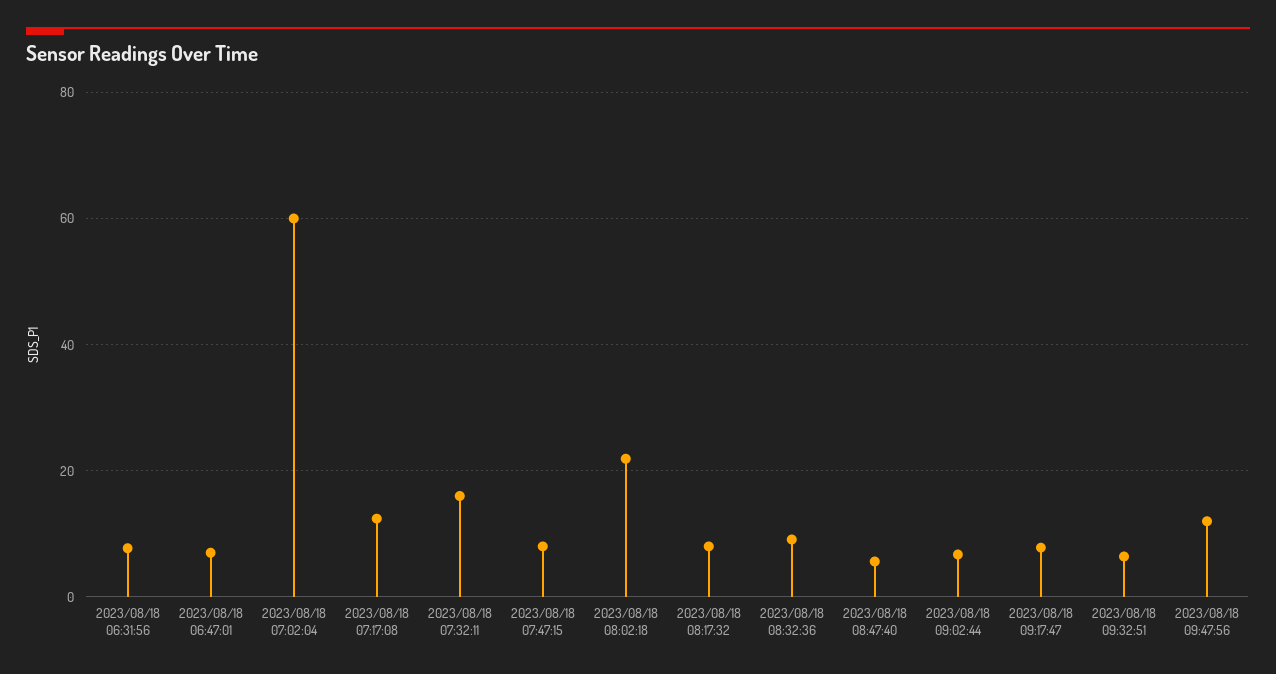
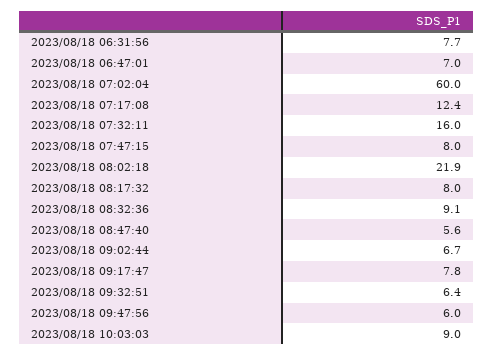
2023/08/18 09:47:56: 12 -> 6
2023/08/18 10:03:03: none -> 9

